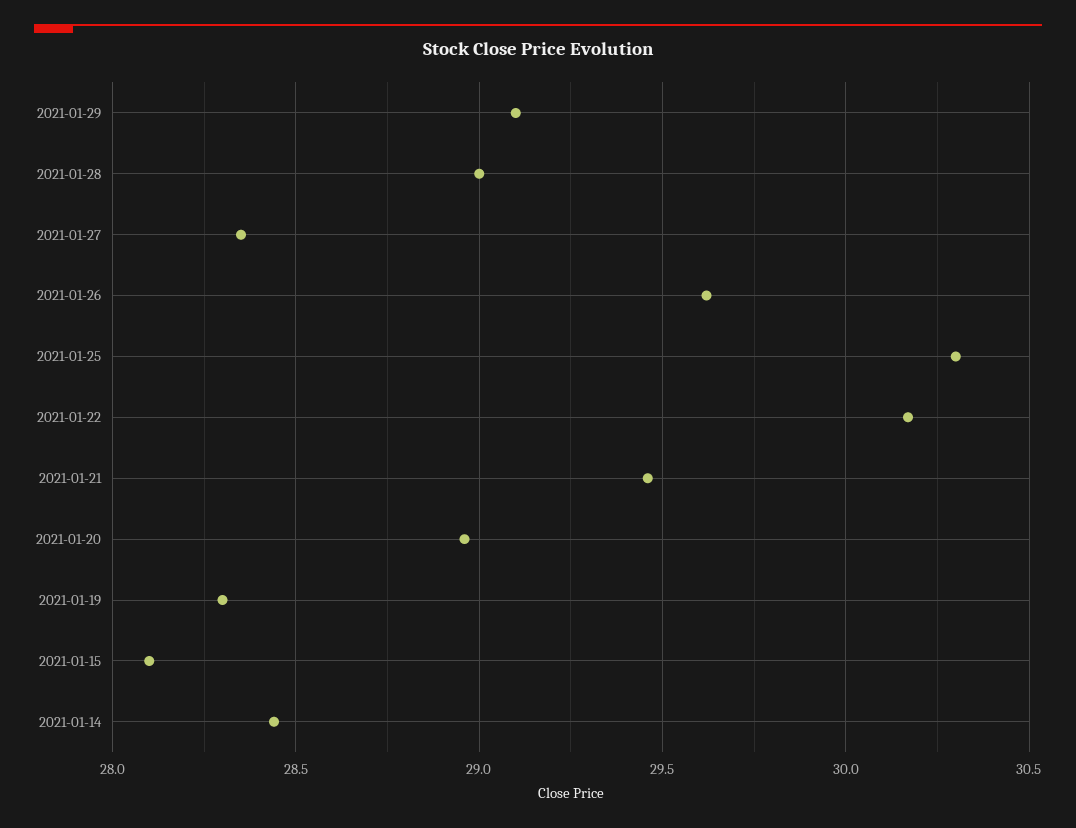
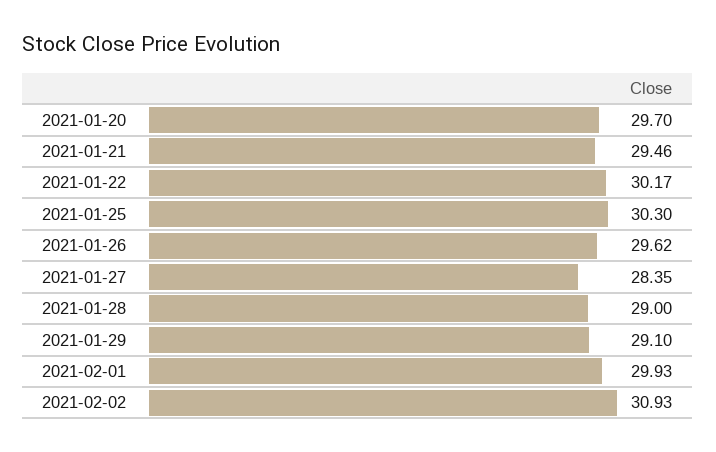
2021-01-20: 28.95 -> 29.7
2021-01-19: 28.3 -> none
2021-01-15: 28.1 -> none
2021-01-14: 28.45 -> none
2021-02-01: none -> 29.93
2021-02-02: none -> 30.93

